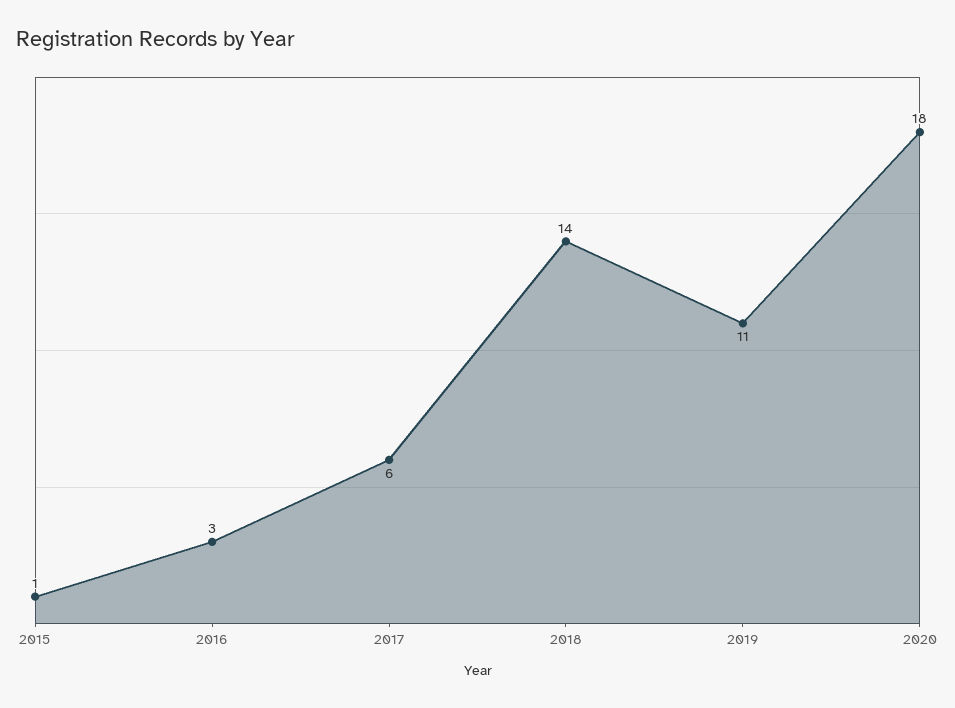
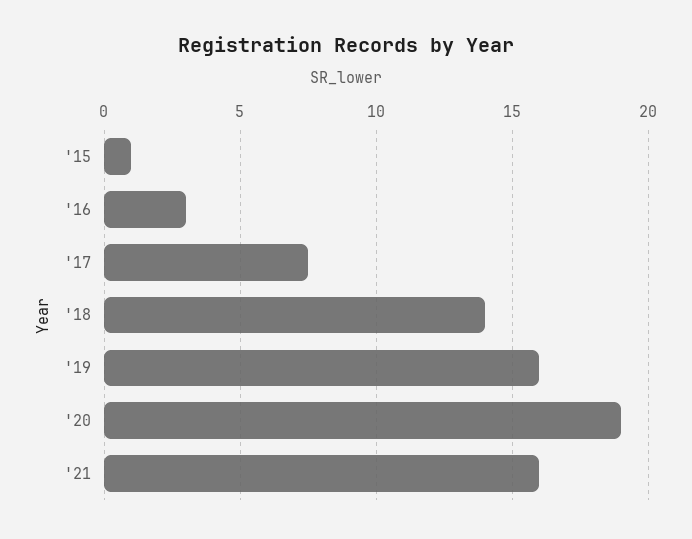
2017: 6 -> 7.5
2019: 11 -> 16
2020: 18 -> 19
'21: none -> 16

